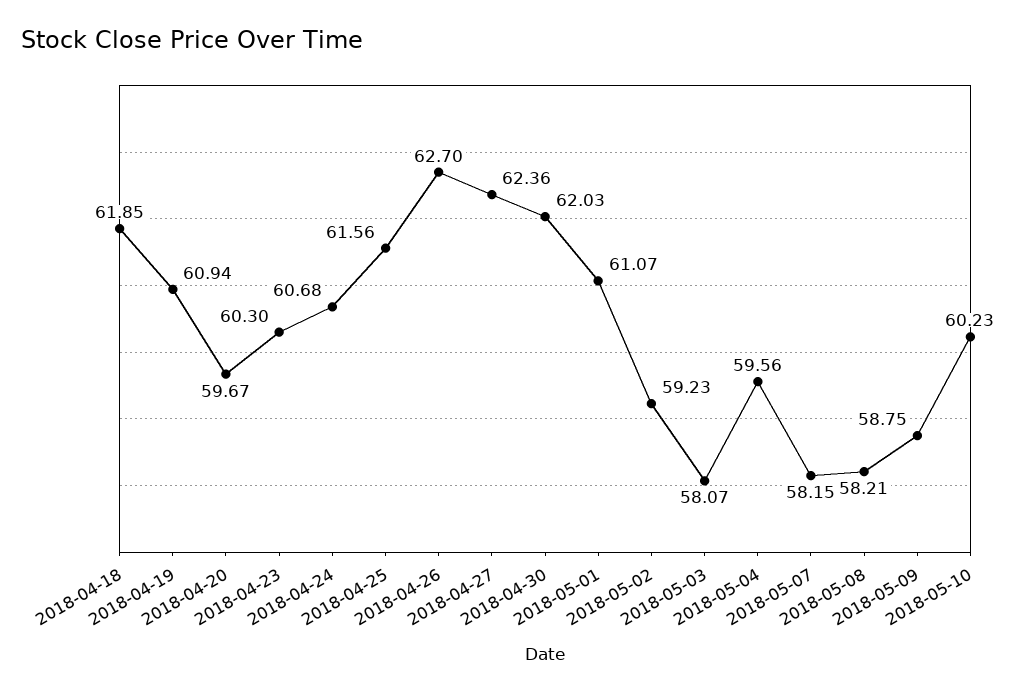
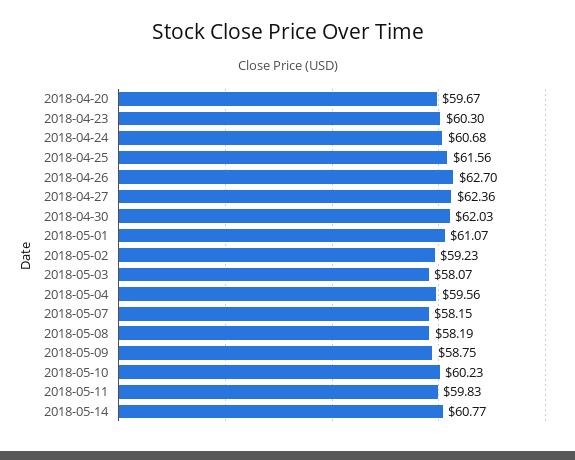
2018-04-18: 61.85 -> none
2018-04-19: 60.94 -> none
2018-05-08: 58.21 -> 58.19
2018-05-11: none -> 59.83
2018-05-14: none -> 60.77

